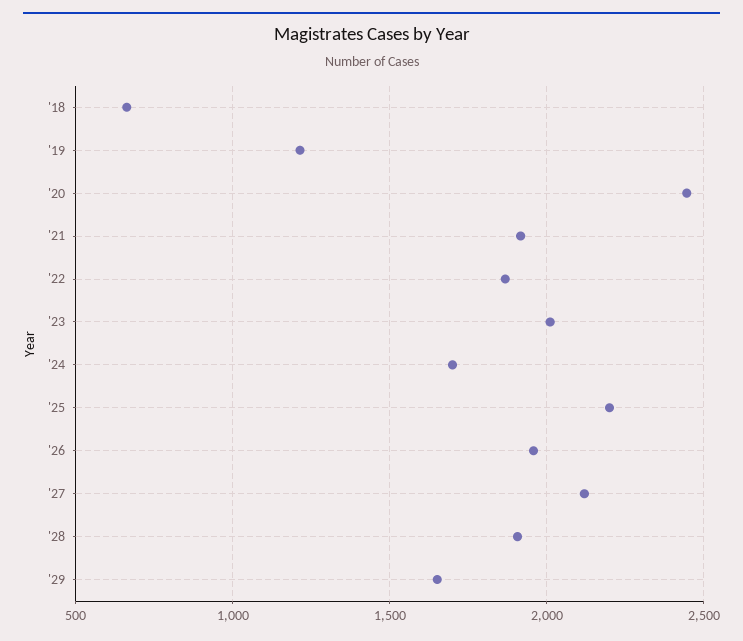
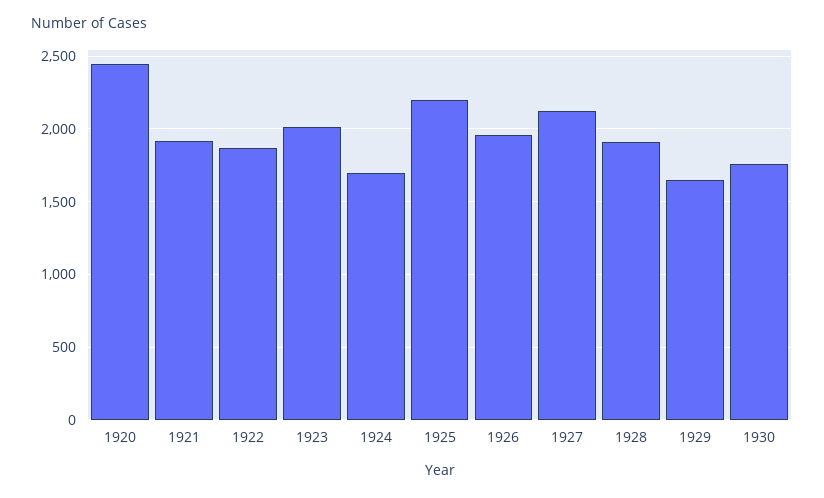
'18: 650 -> none
'19: 1200 -> none
1930: none -> 1750

